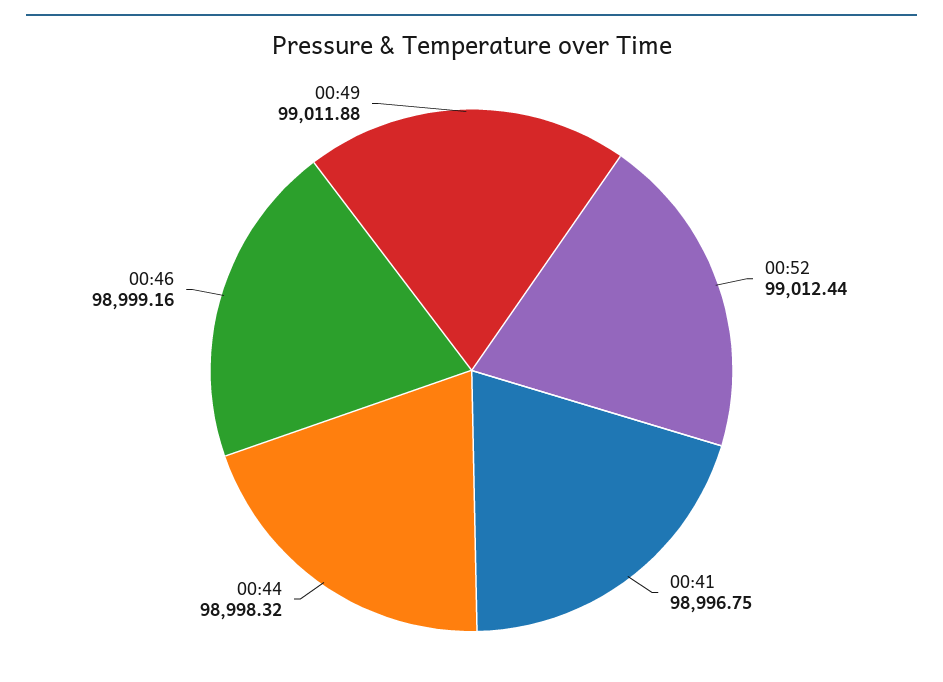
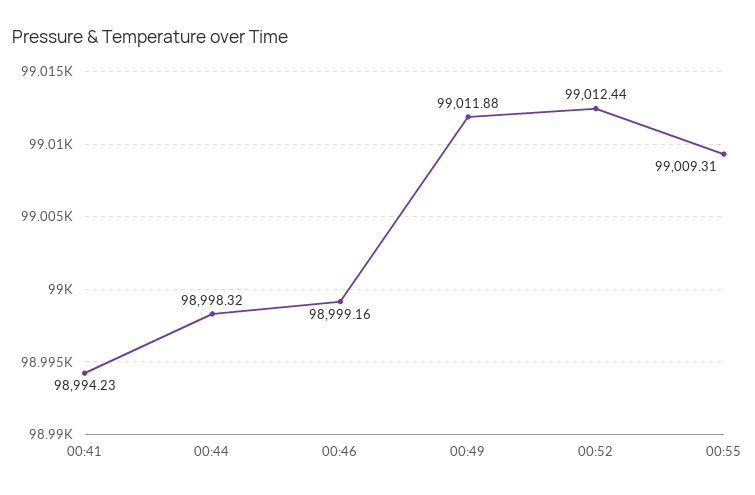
00:41: 98996.75 -> 98994.23
00:55: none -> 99009.31

